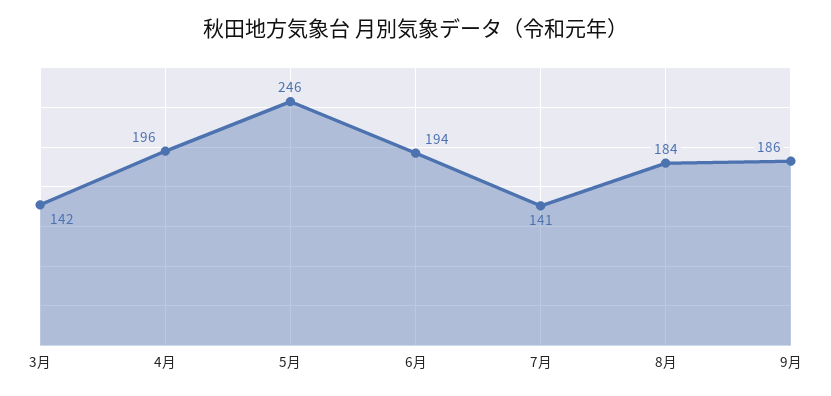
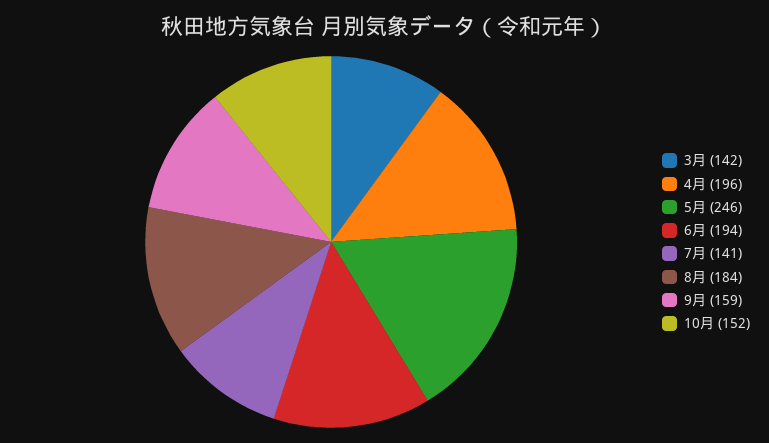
9月: 186 -> 159
10月: none -> 152

